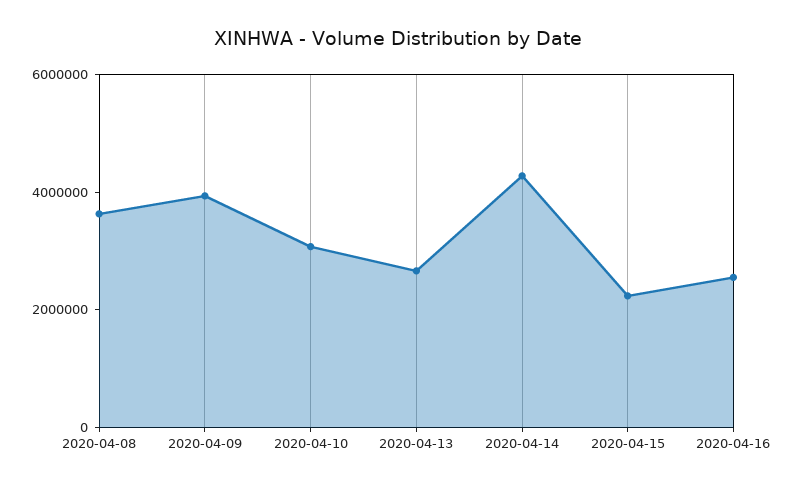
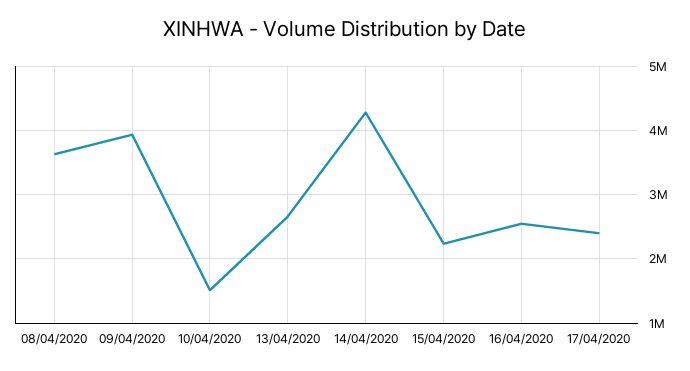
2020-04-10: 3000000 -> 1500000
17/04/2020: none -> 2400000

